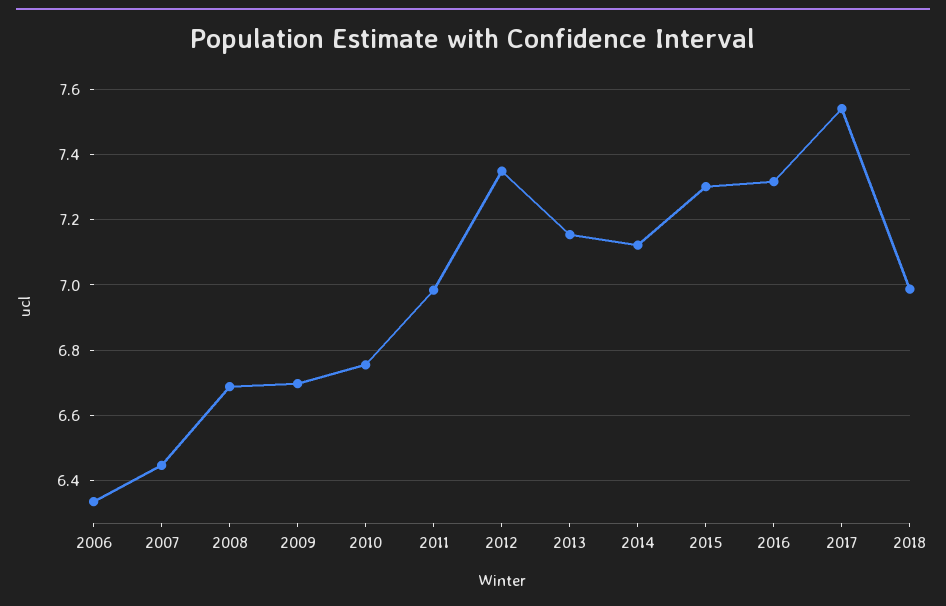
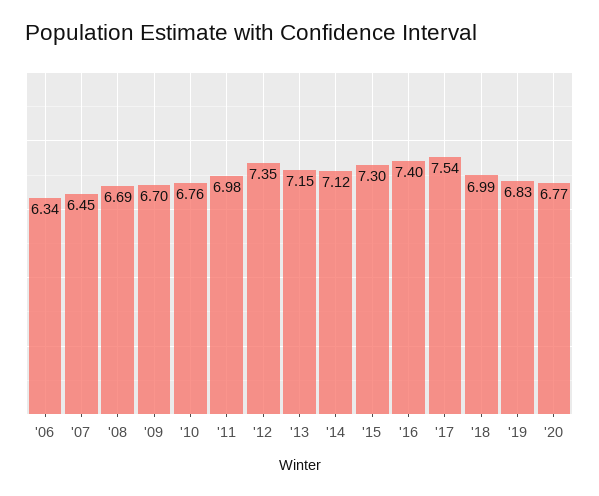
2016: 7.32 -> 7.4
'19: none -> 6.83
'20: none -> 6.77

